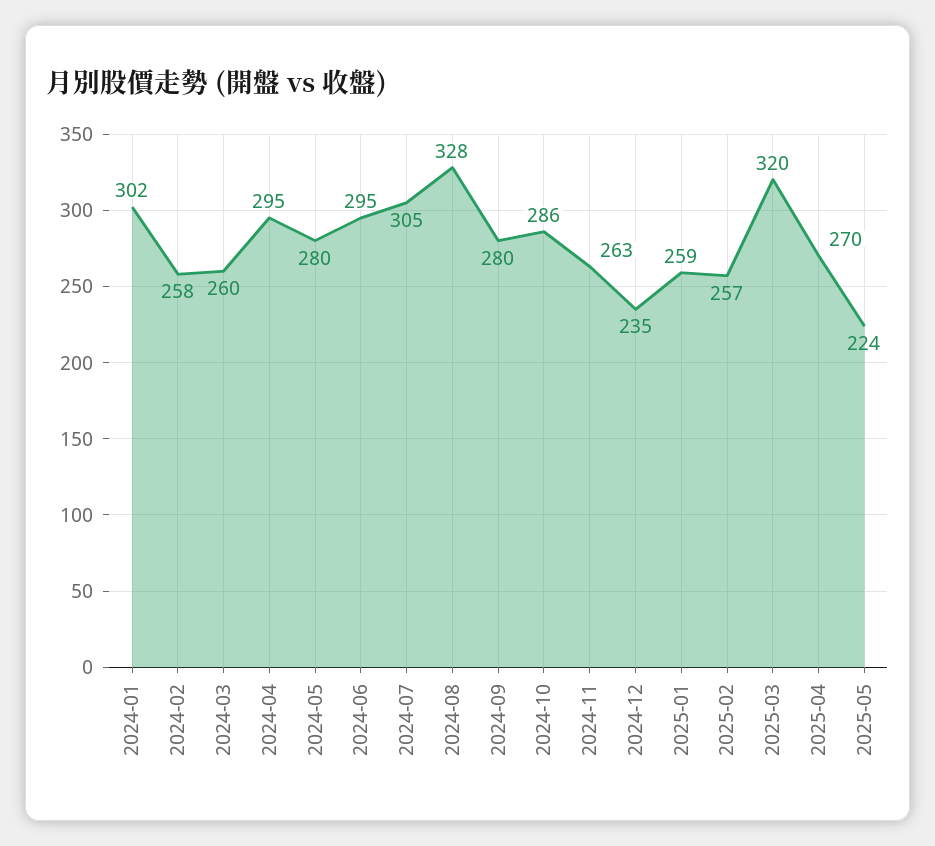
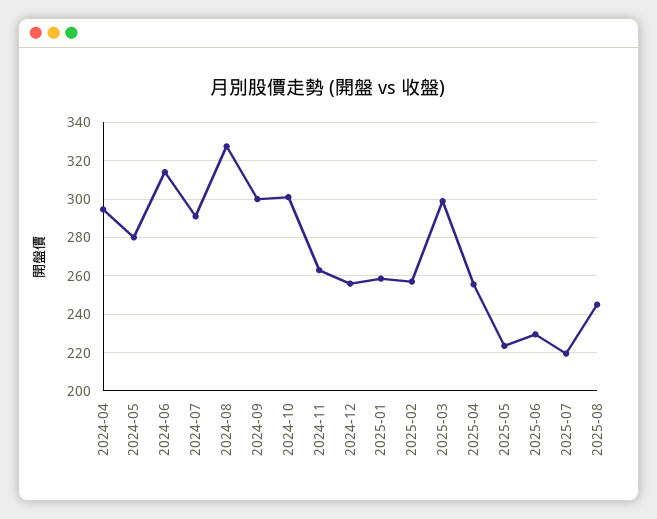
2024-01: 302 -> none
2024-02: 258 -> none
2024-03: 260 -> none
2024-06: 295 -> 315
2024-07: 305 -> 290
2024-09: 280 -> 300
2024-10: 286 -> 300
2024-12: 235 -> 255
2025-03: 320 -> 300
2025-04: 270 -> 255
2025-06: none -> 230
2025-07: none -> 220
2025-08: none -> 245

